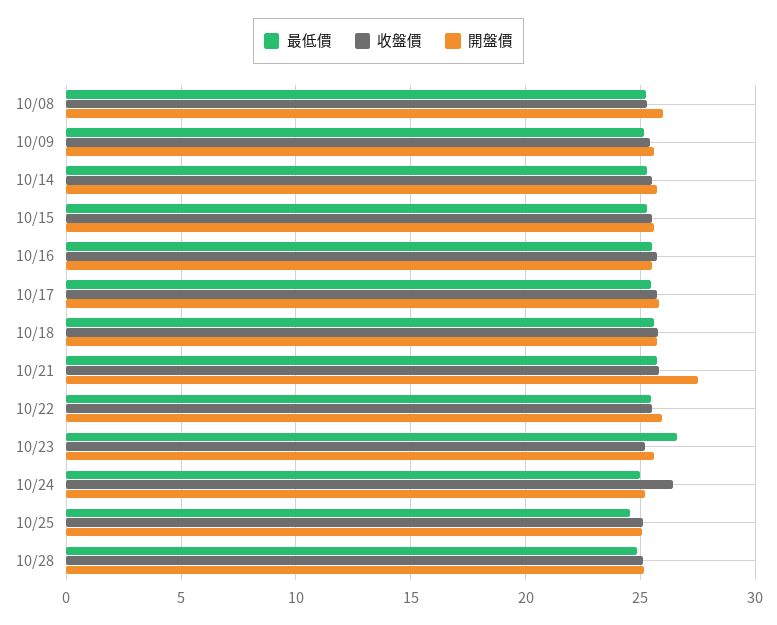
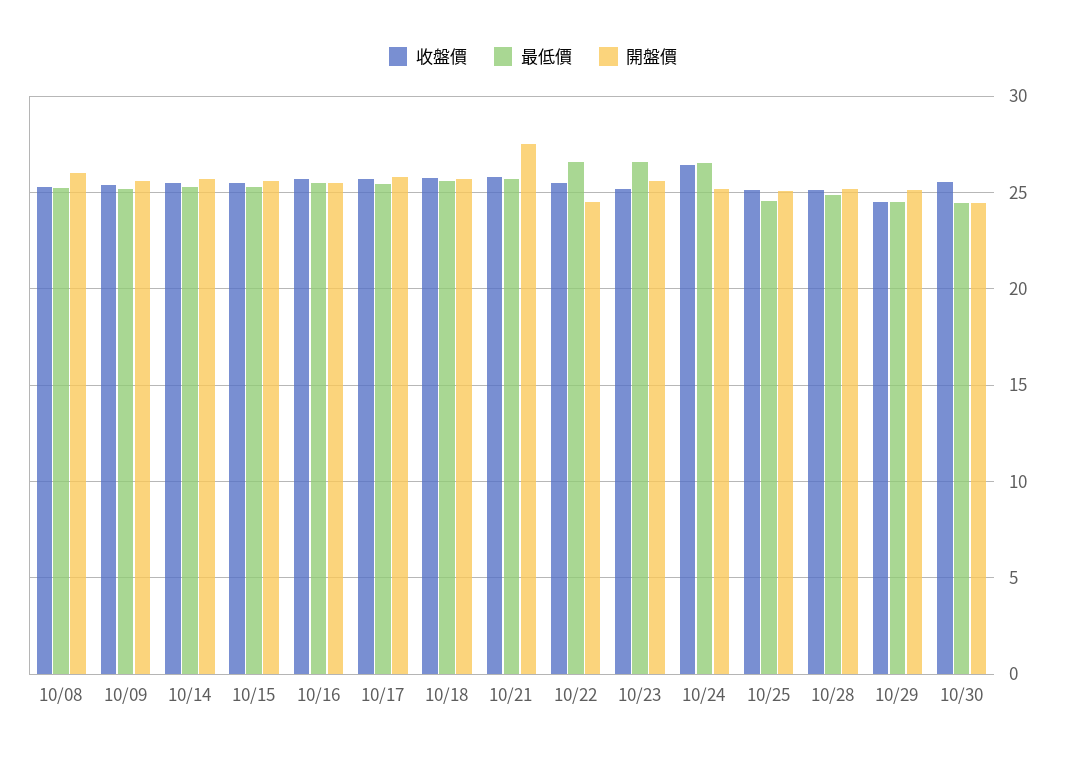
最低價, 10/22: 25.5 -> 26.5
開盤價, 10/22: 26 -> 24.5
最低價, 10/24: 25 -> 26.5
收盤價, 10/29: none -> 24.5
最低價, 10/29: none -> 24.5
開盤價, 10/29: none -> 25
收盤價, 10/30: none -> 25.5
最低價, 10/30: none -> 24.5
開盤價, 10/30: none -> 24.5

